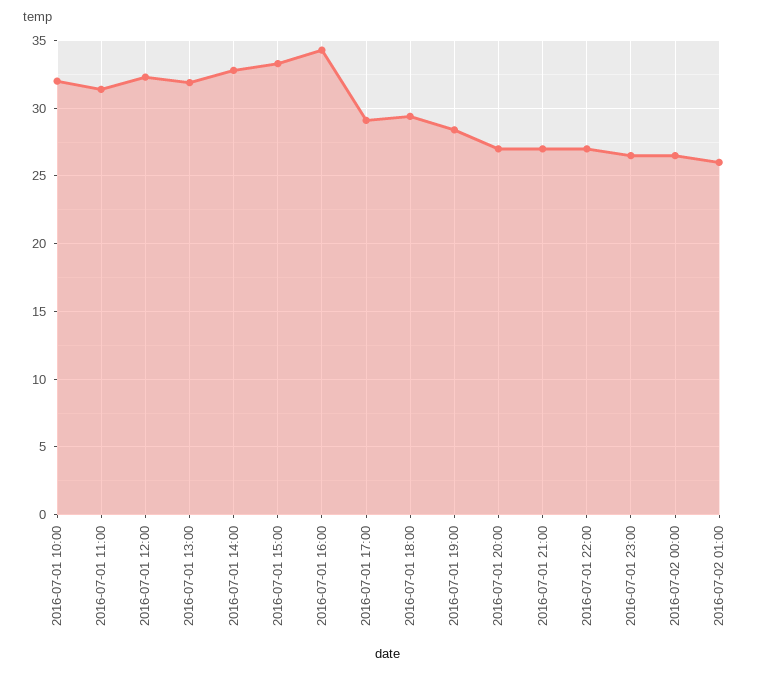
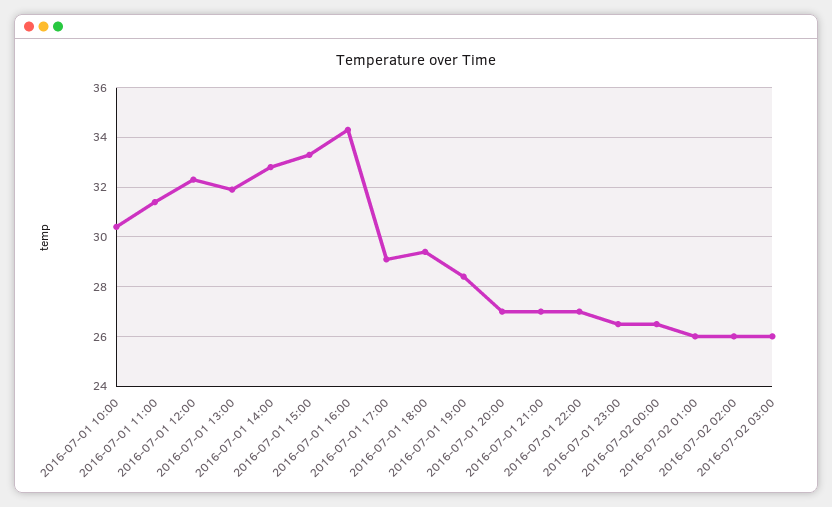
2016-07-01 10:00: 32 -> 30.5
2016-07-02 02:00: none -> 26
2016-07-02 03:00: none -> 26

